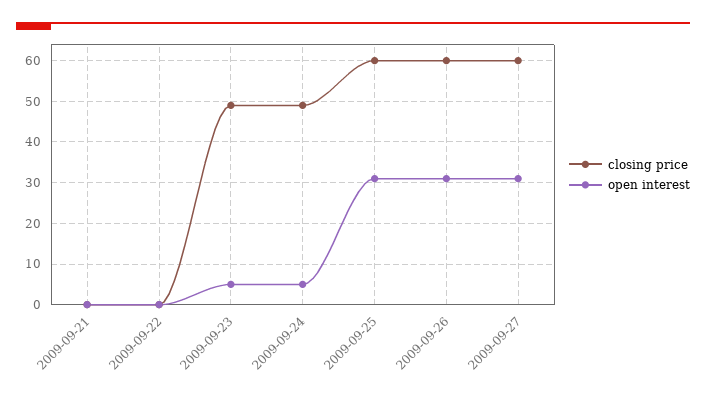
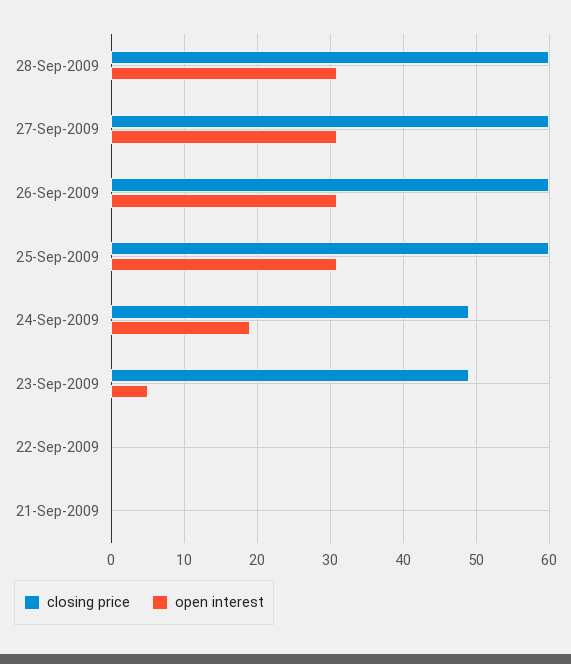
open interest, 2009-09-24: 5 -> 19
closing price, 28-Sep-2009: none -> 60
open interest, 28-Sep-2009: none -> 31

